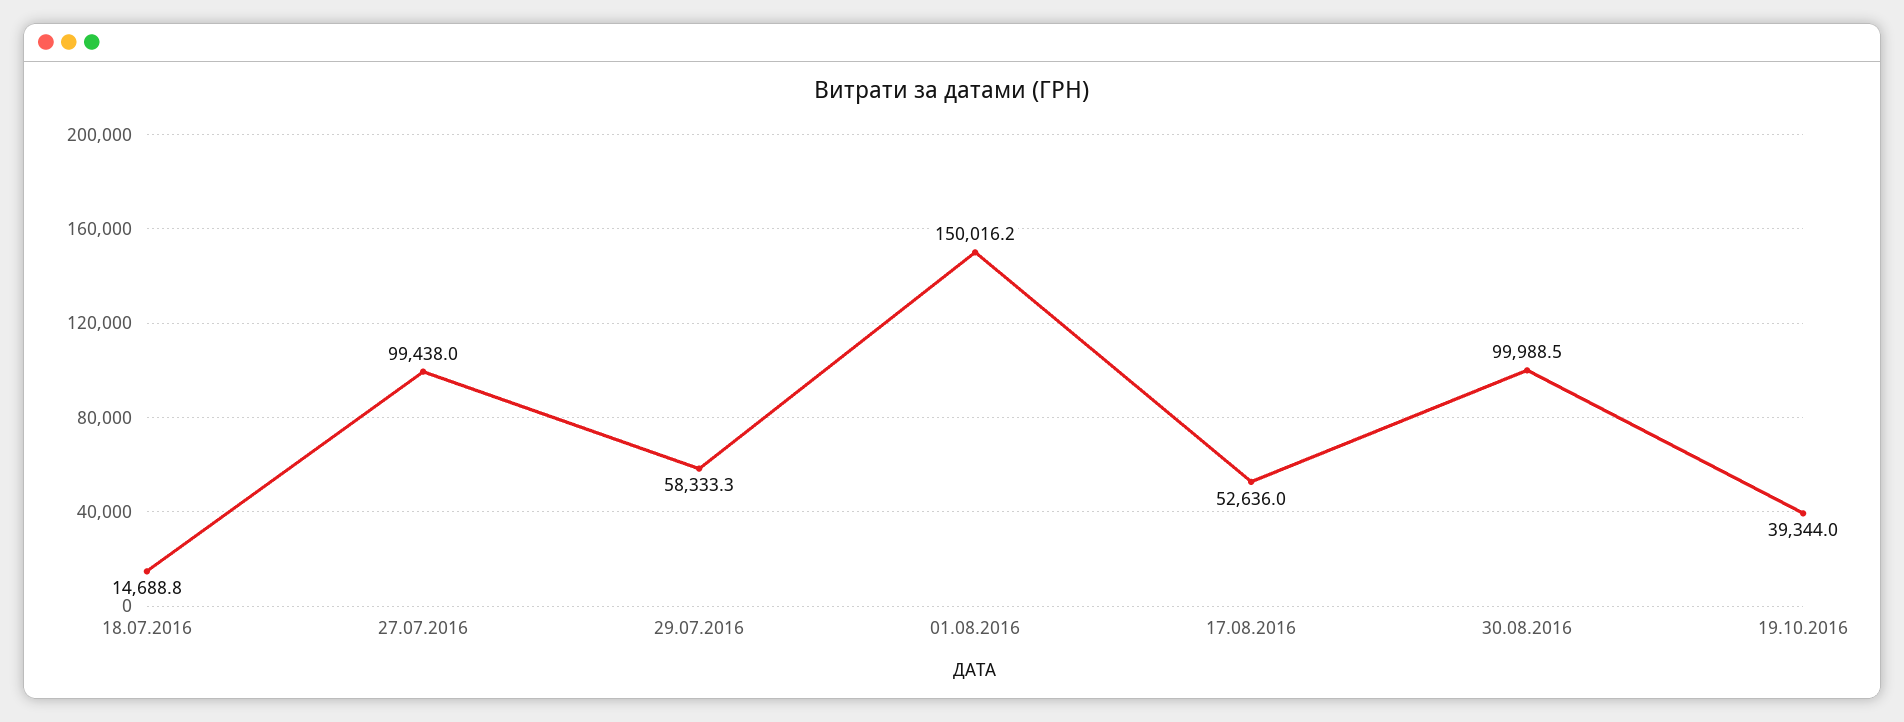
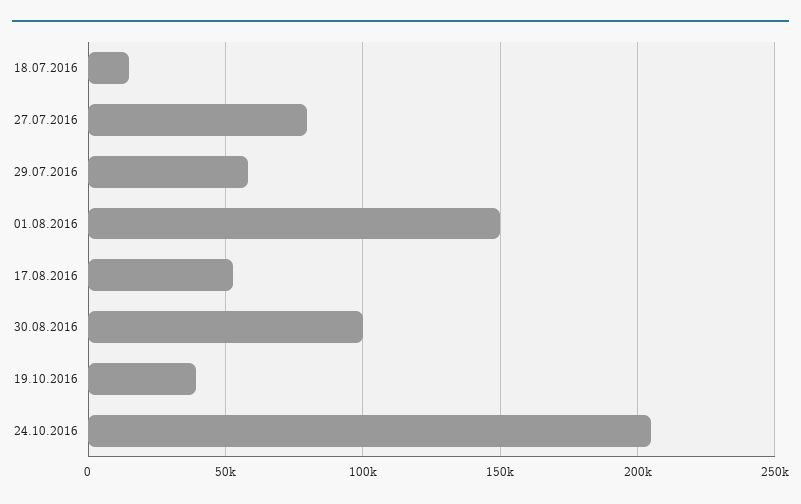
27.07.2016: 99438 -> 80000
24.10.2016: none -> 205000

